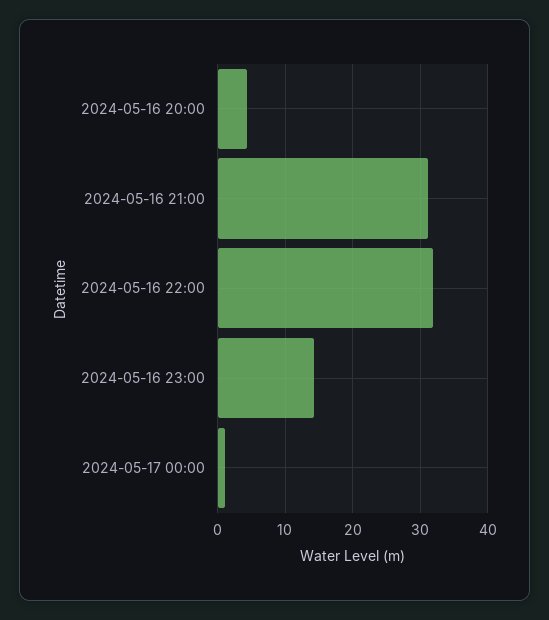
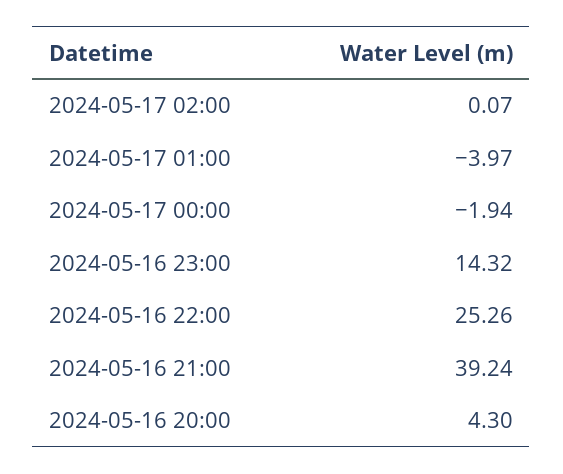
2024-05-16 21:00: 31 -> 39.24
2024-05-16 22:00: 32 -> 25.26
2024-05-17 00:00: 1 -> -1.94
2024-05-17 02:00: none -> 0.07
2024-05-17 01:00: none -> -3.97

